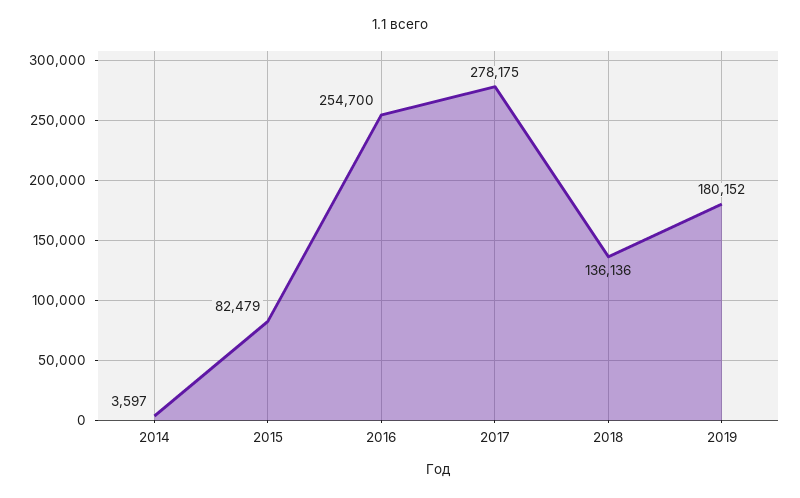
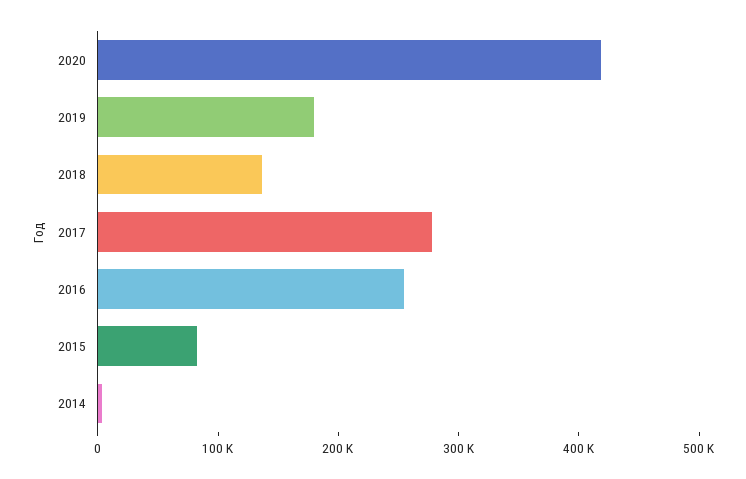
2020: none -> 420000

